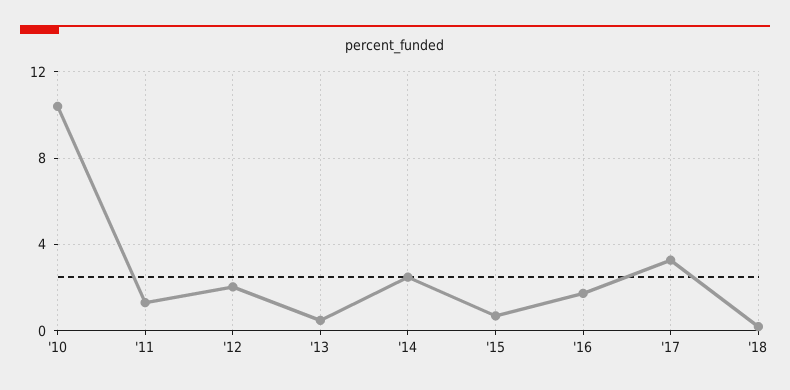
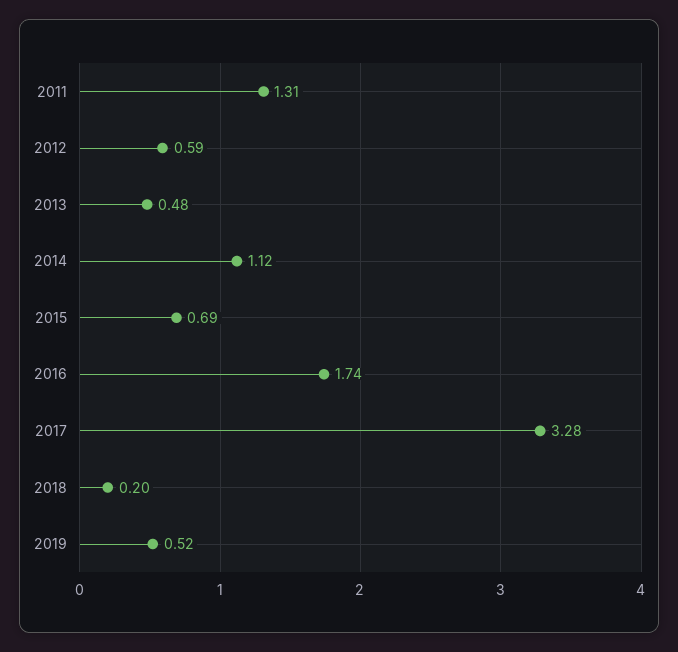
'10: 10.5 -> none
'12: 2 -> 0.59
'14: 2.5 -> 1.12
2019: none -> 0.52

